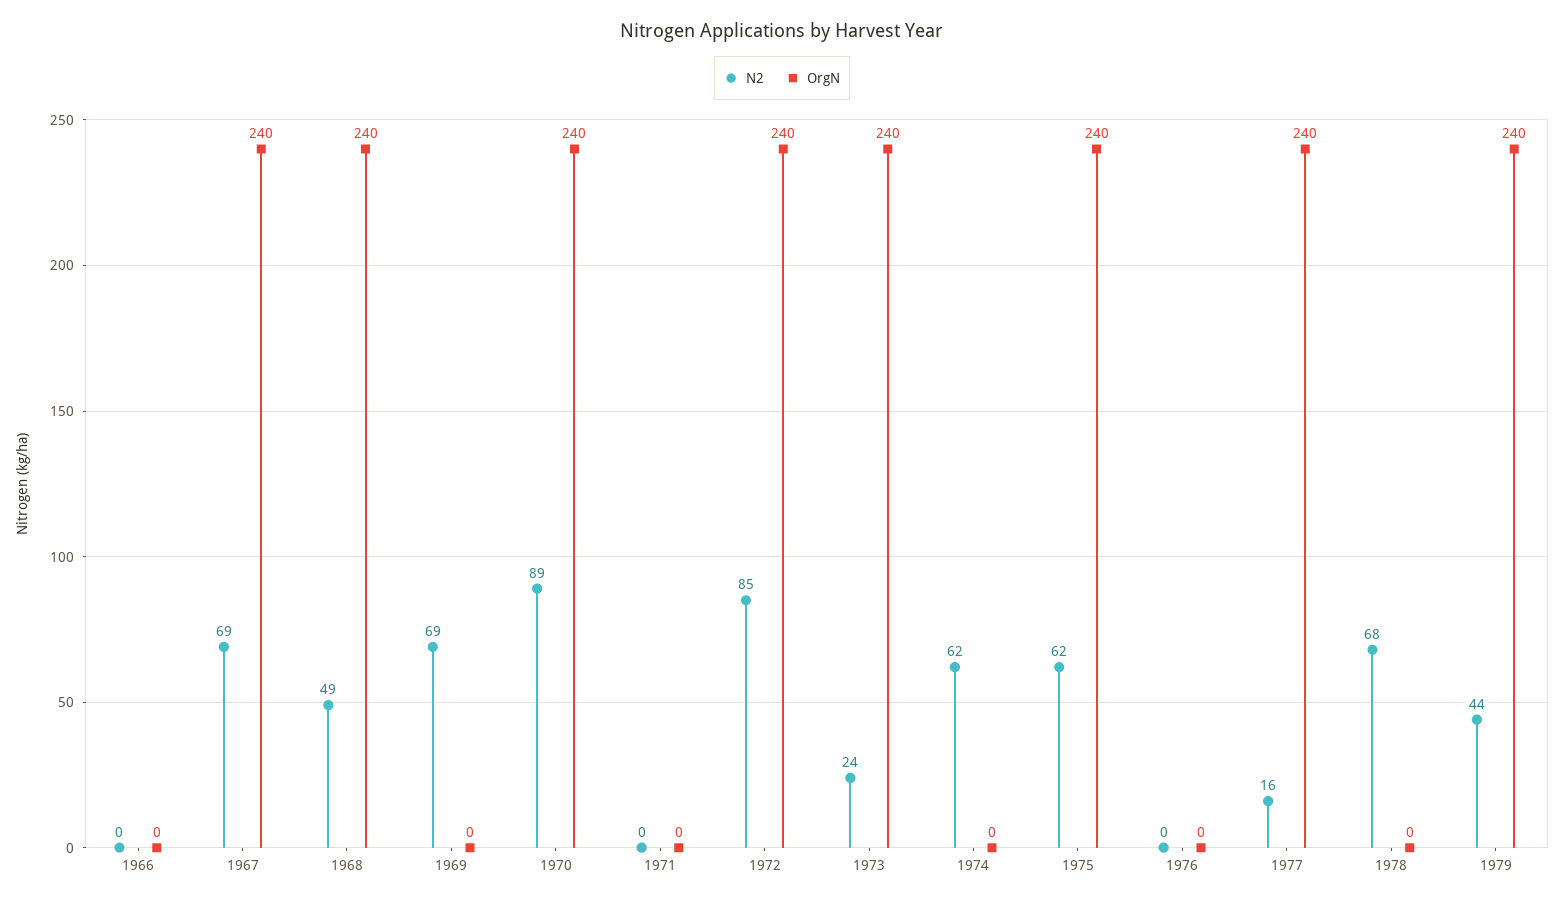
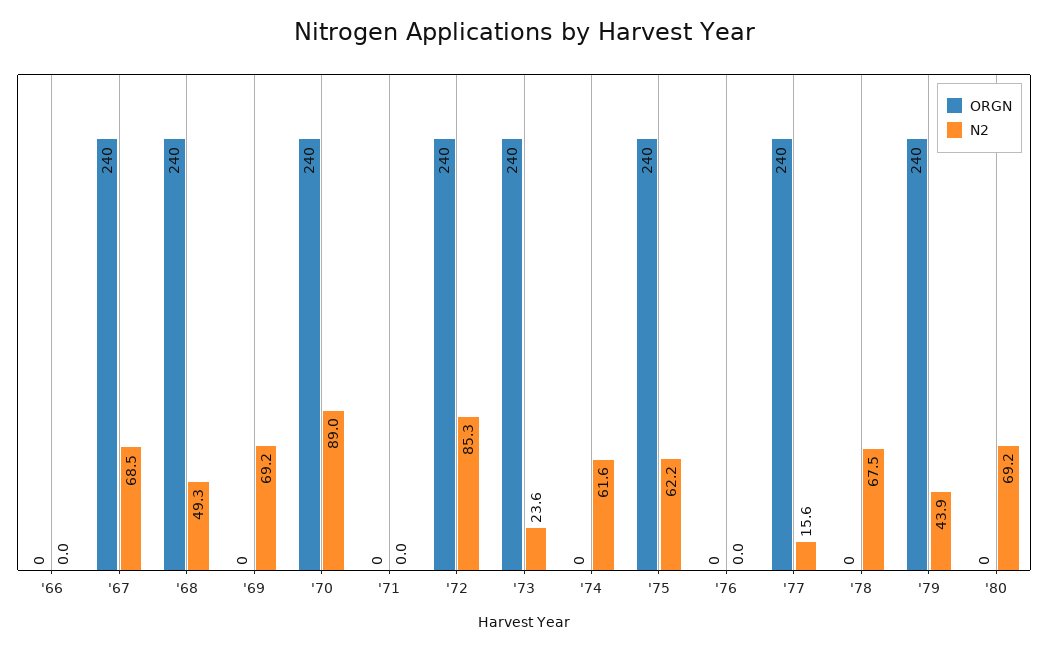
OrgN, '80: none -> 0
N2, '80: none -> 69.2

